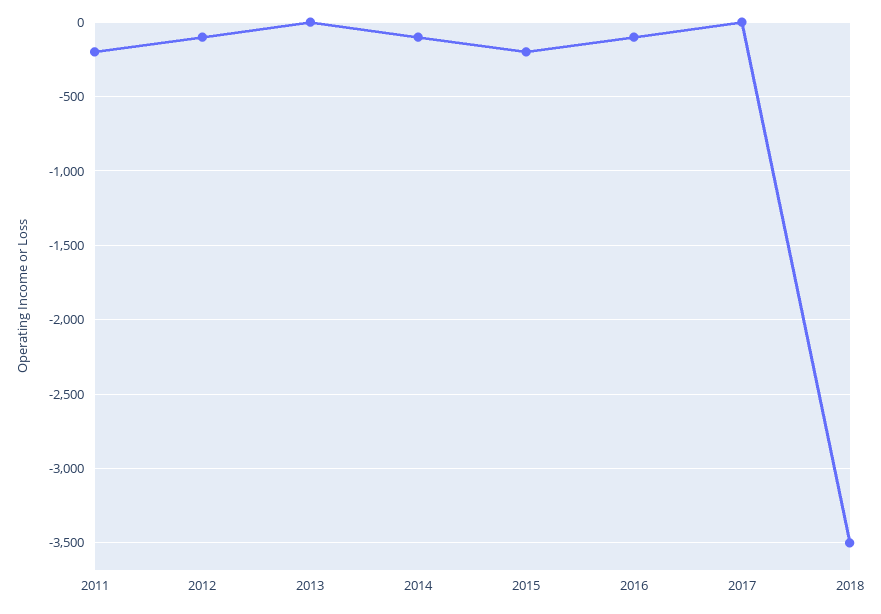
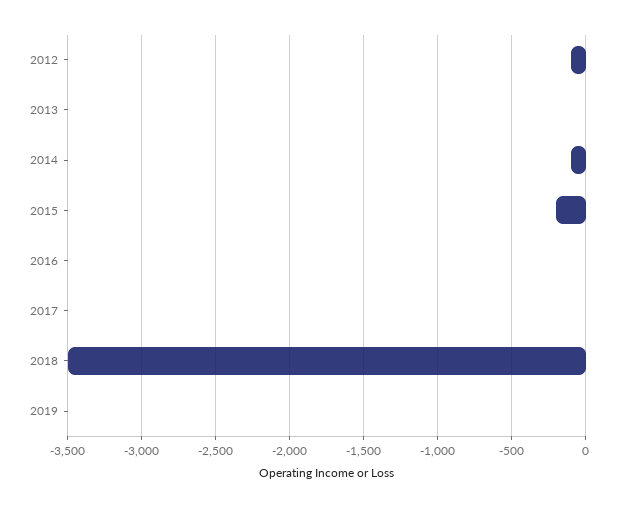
2011: -200 -> none
2016: -100 -> 0
2019: none -> 0

